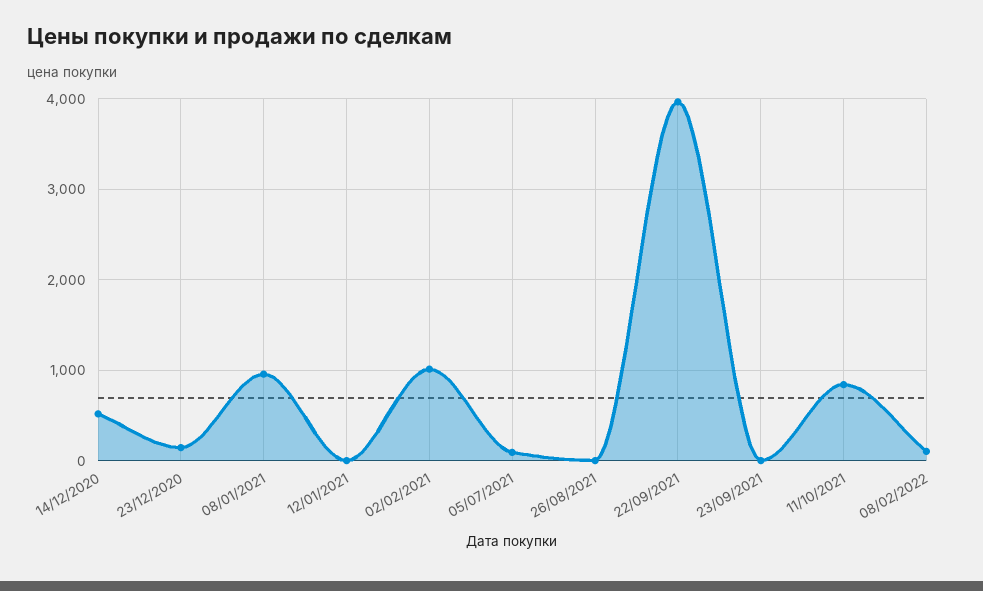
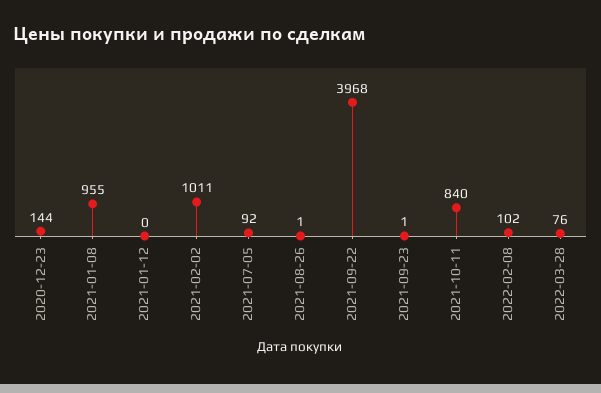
14/12/2020: 500 -> none
2022-03-28: none -> 76

